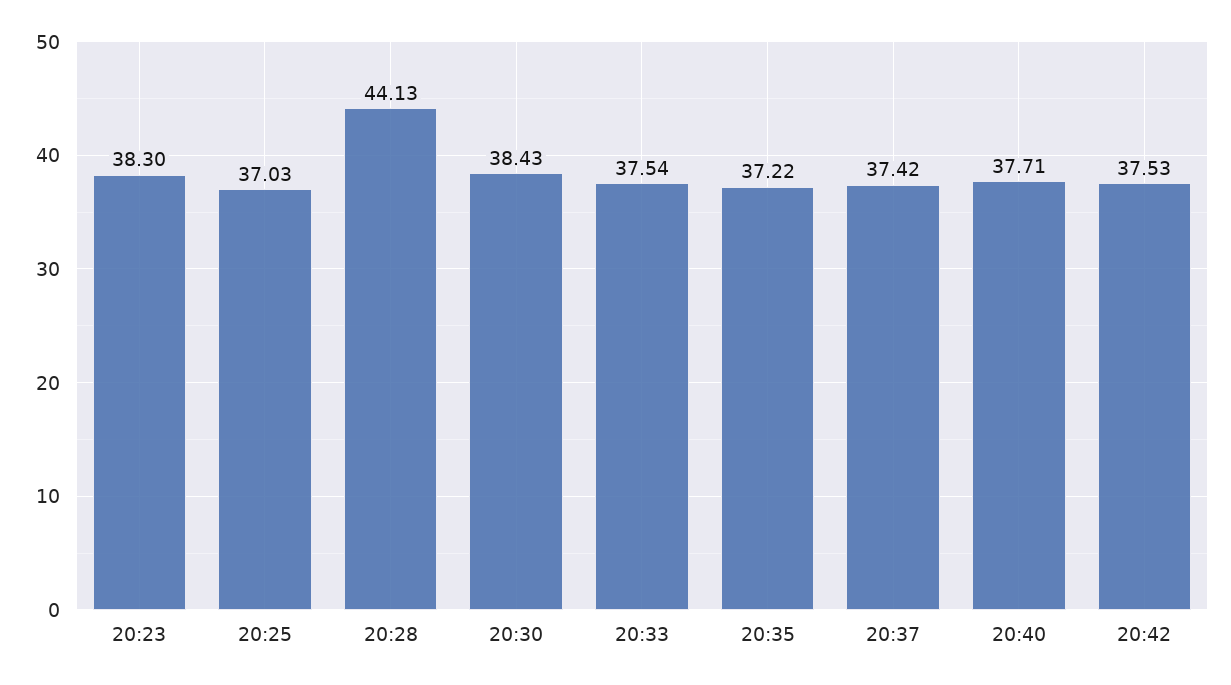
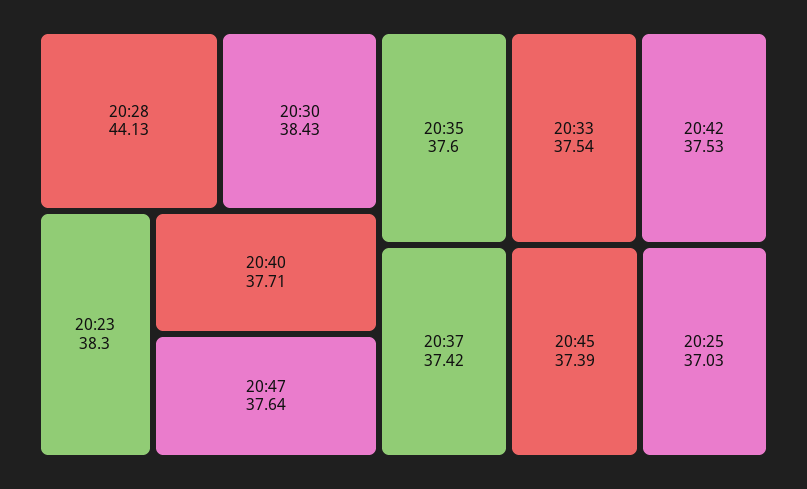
20:35: 37.22 -> 37.6
20:47: none -> 37.64
20:45: none -> 37.39

